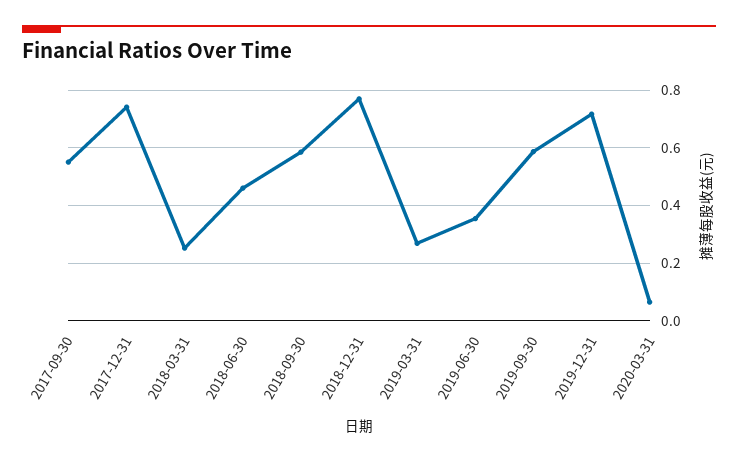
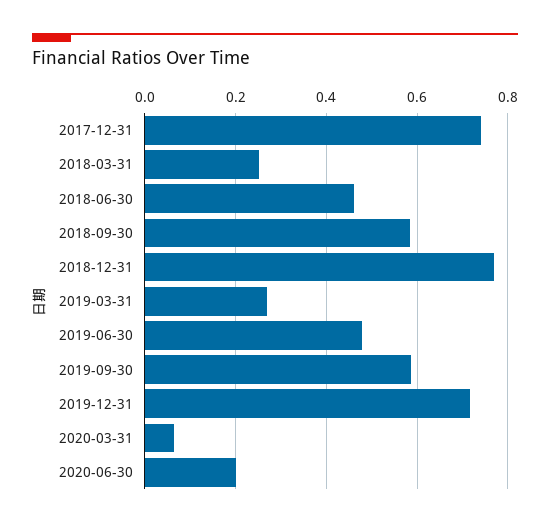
2017-09-30: 0.55 -> none
2019-06-30: 0.35 -> 0.48
2020-06-30: none -> 0.2

